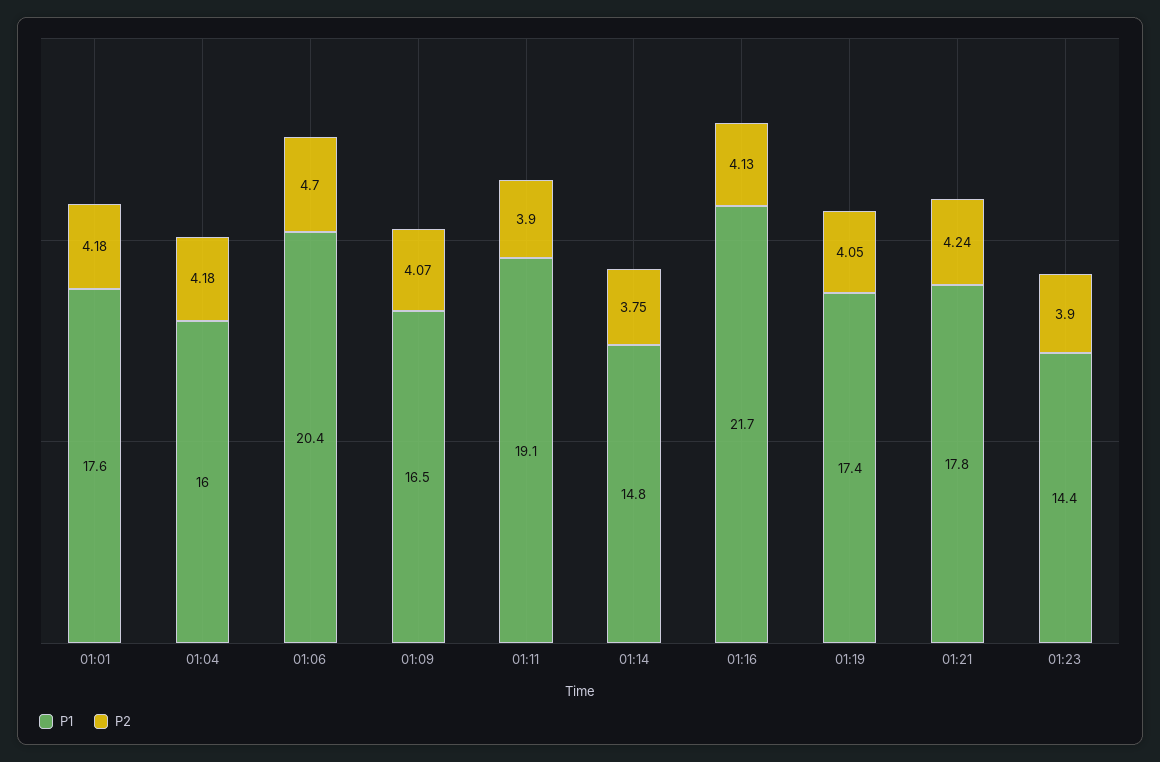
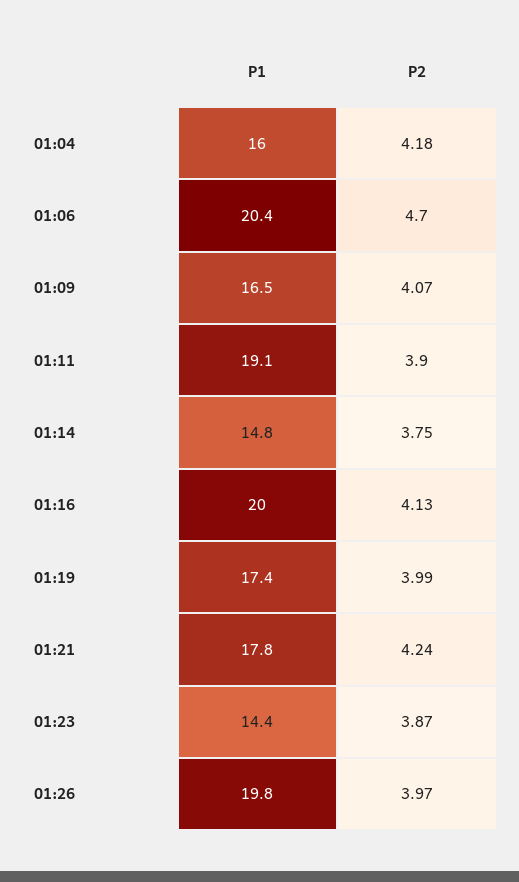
P1, 01:01: 17.6 -> none
P2, 01:01: 4.18 -> none
P1, 01:16: 21.7 -> 20
P2, 01:19: 4.05 -> 3.99
P2, 01:23: 3.9 -> 3.87
P1, 01:26: none -> 19.8
P2, 01:26: none -> 3.97

